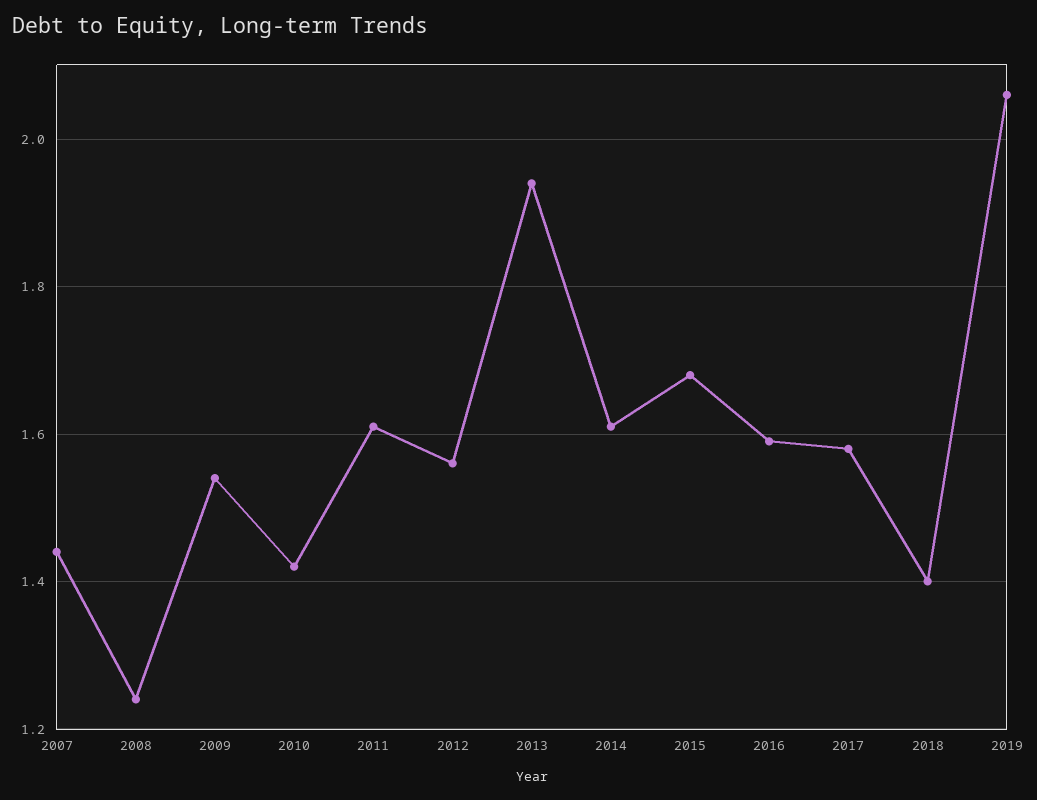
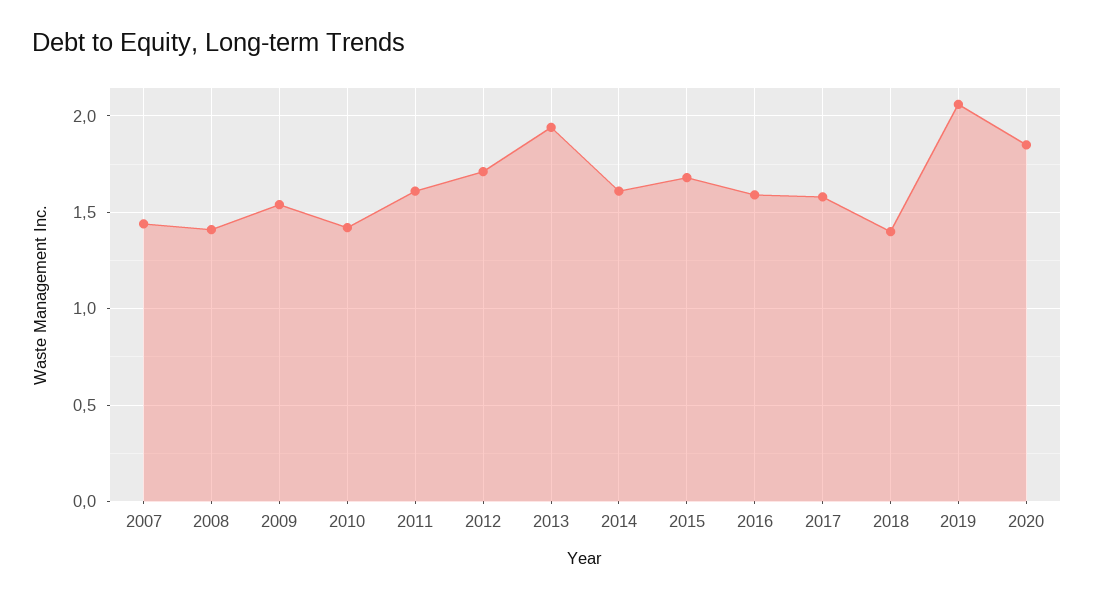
2008: 1.25 -> 1.4
2012: 1.55 -> 1.7
2020: none -> 1.85

